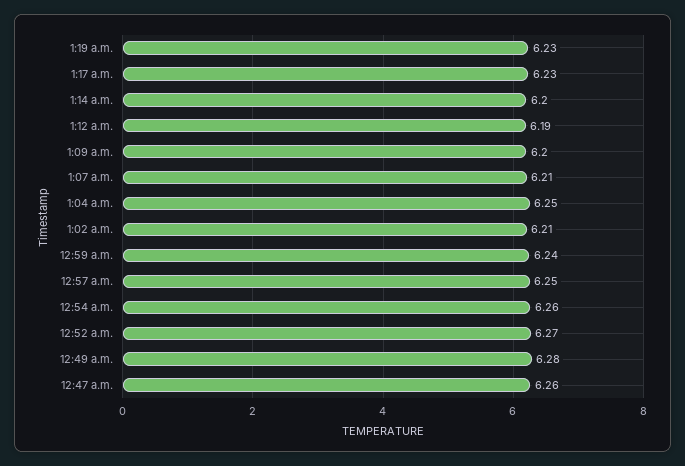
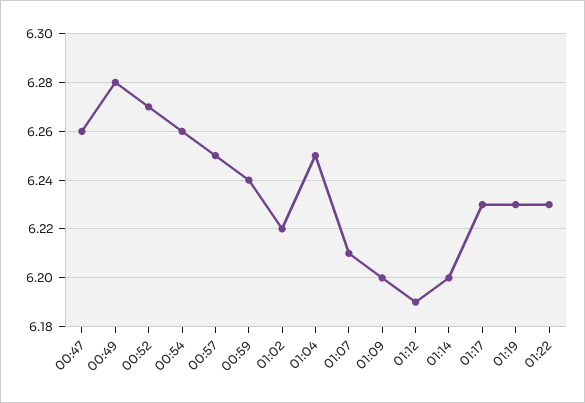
1:02 a.m.: 6.21 -> 6.22
01:22: none -> 6.23

